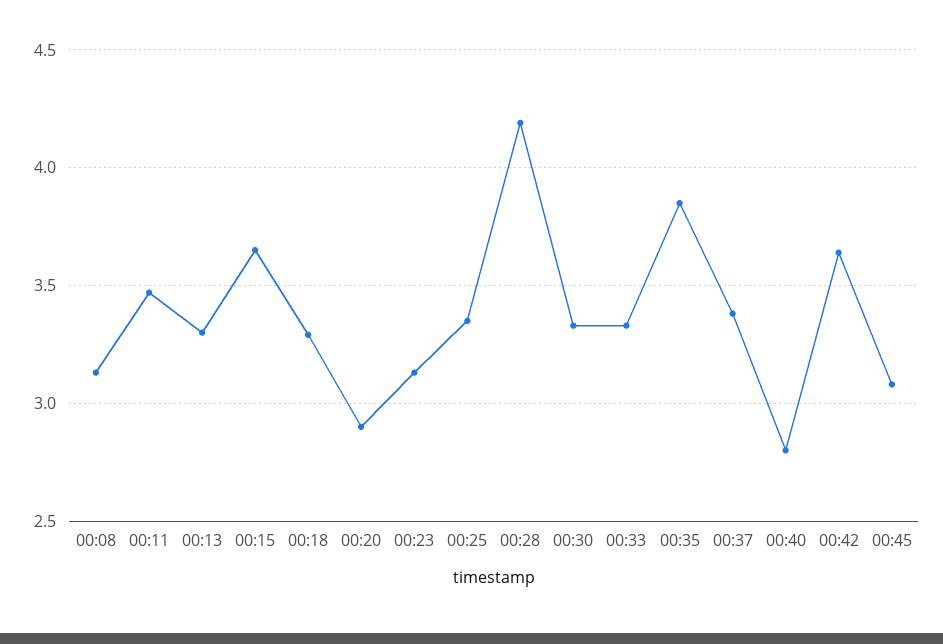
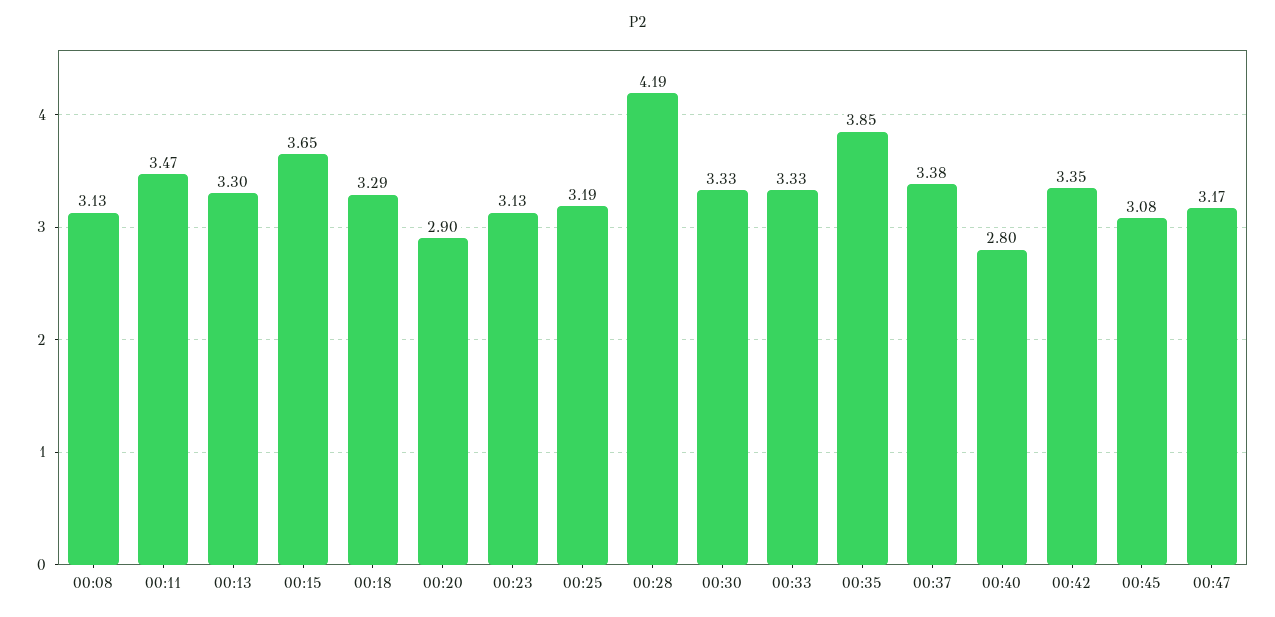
00:25: 3.35 -> 3.19
00:42: 3.65 -> 3.35
00:47: none -> 3.17

